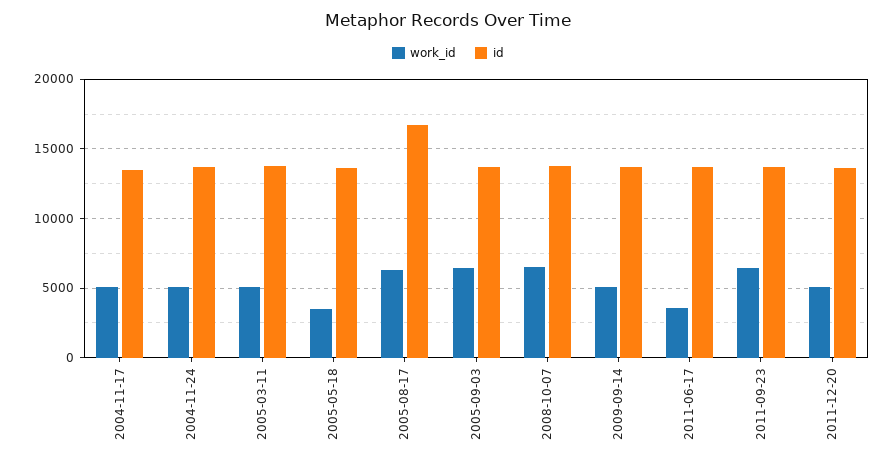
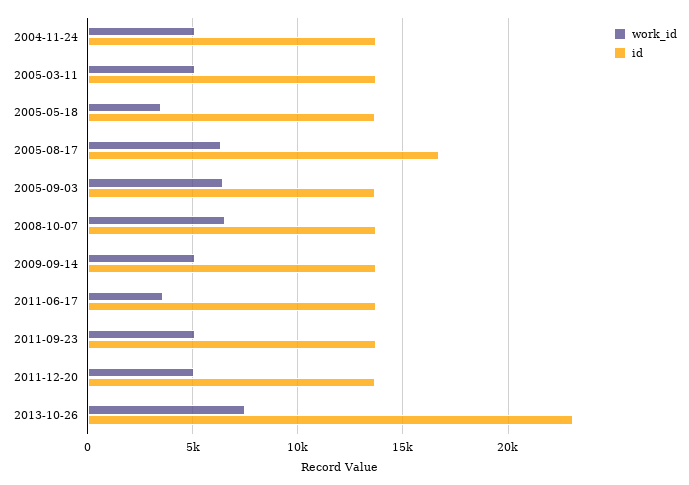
work_id, 2004-11-17: 5000 -> none
id, 2004-11-17: 13500 -> none
work_id, 2011-09-23: 6500 -> 5000
work_id, 2013-10-26: none -> 7500
id, 2013-10-26: none -> 23000

